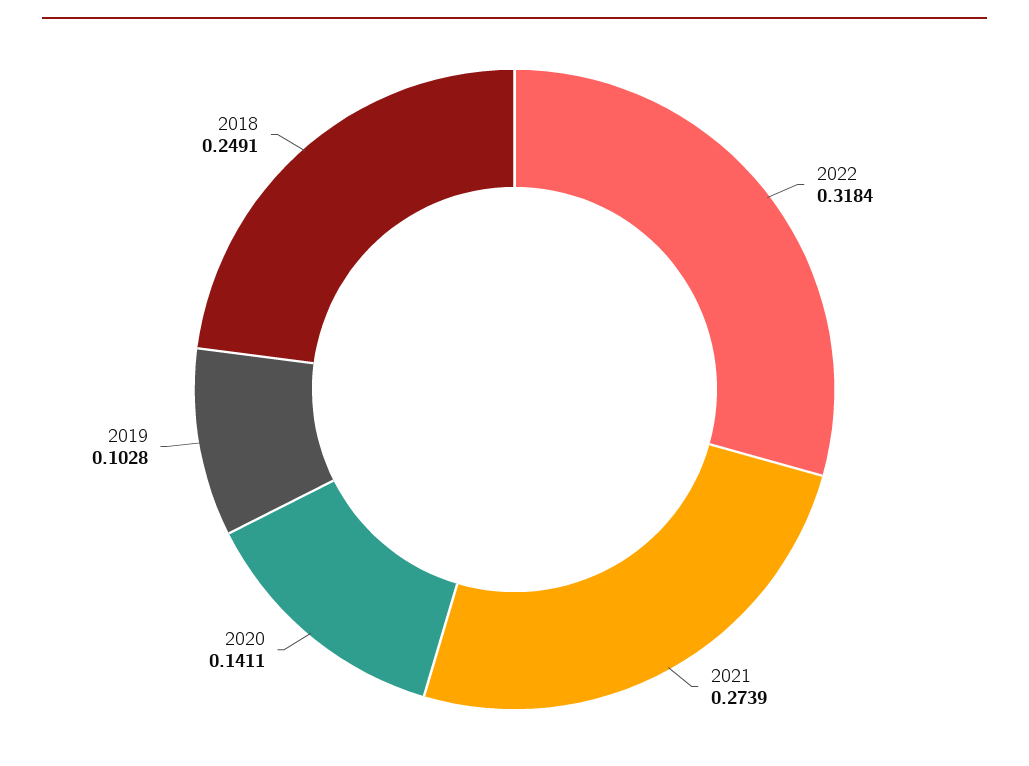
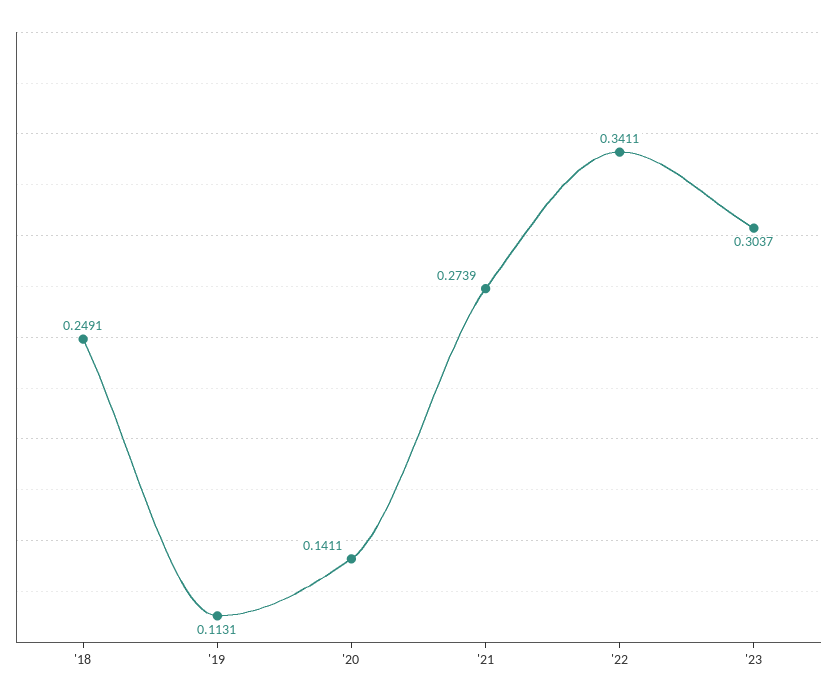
2022: 0.3184 -> 0.3411
2019: 0.1028 -> 0.1131
'23: none -> 0.3037

